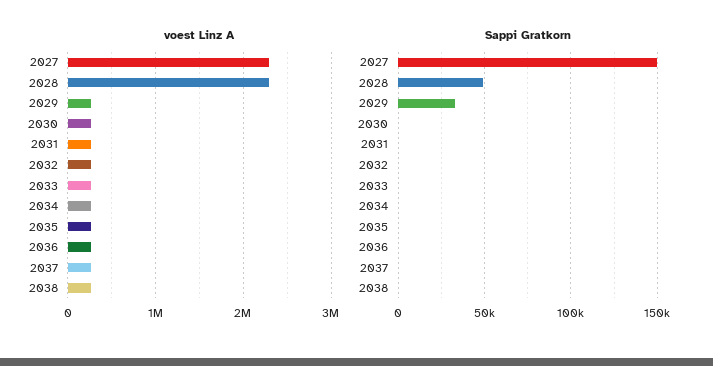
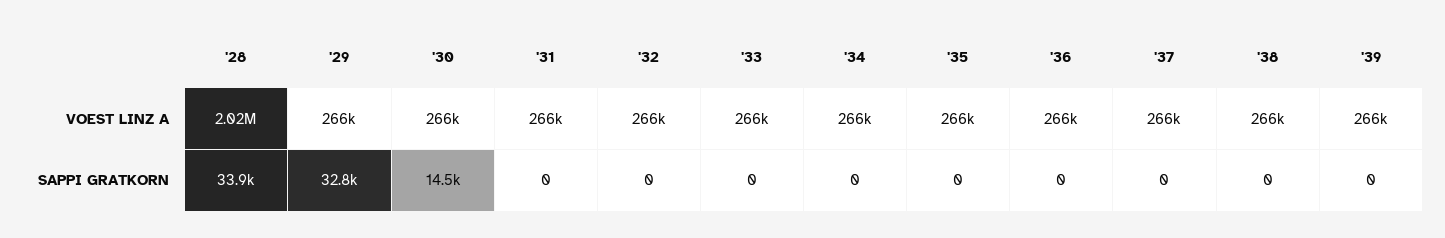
voest Linz A, 2027: 2300000 -> none
voest Linz A, 2028: 2300000 -> 2020000
Sappi Gratkorn, 2027: 150000 -> none
Sappi Gratkorn, 2028: 50000 -> 33900
Sappi Gratkorn, 2030: 0 -> 14500
voest Linz A, '39: none -> 266000
Sappi Gratkorn, '39: none -> 0

